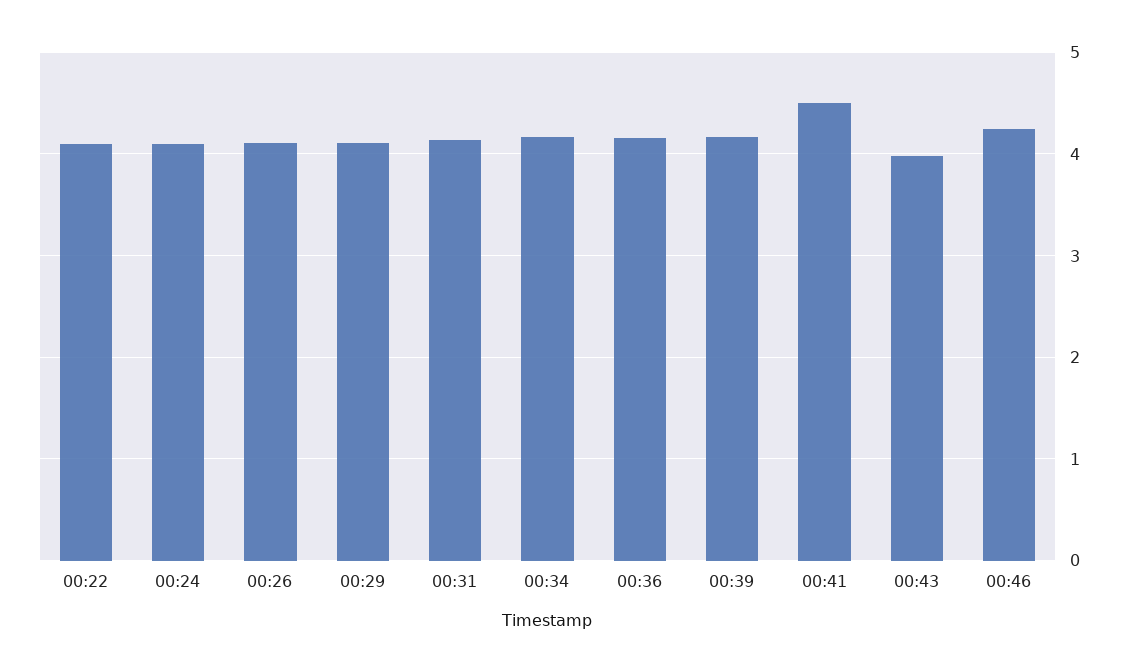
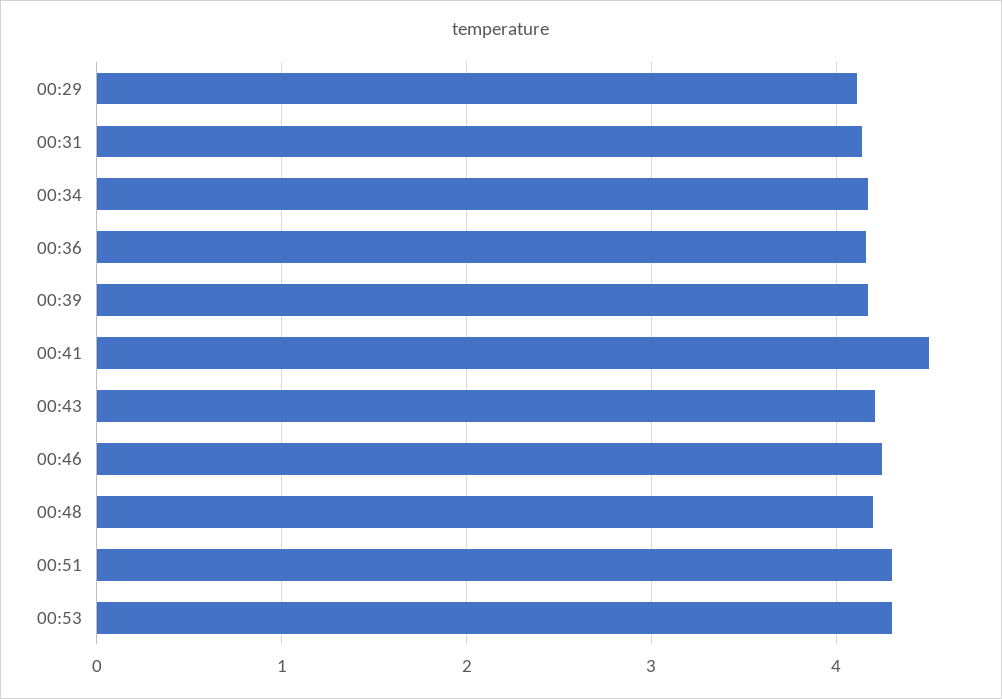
00:22: 4.1 -> none
00:24: 4.1 -> none
00:26: 4.1 -> none
00:43: 4 -> 4.2
00:48: none -> 4.2
00:51: none -> 4.3
00:53: none -> 4.3

